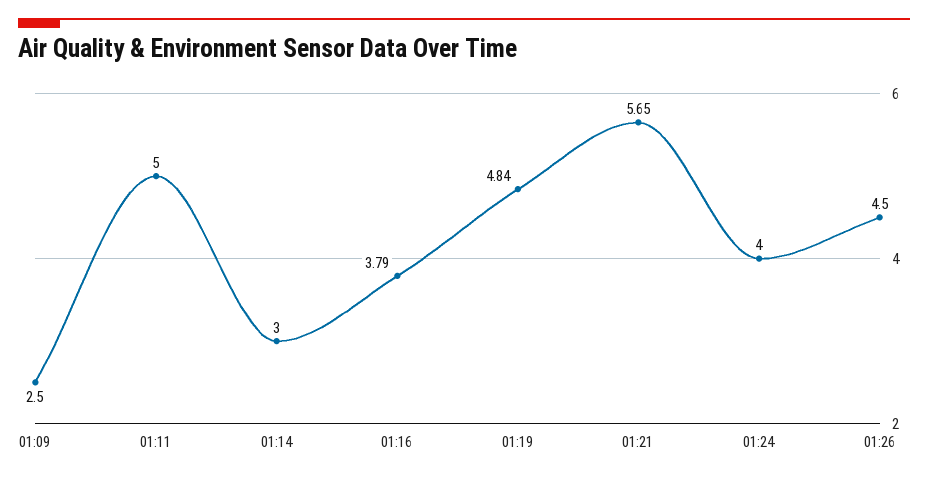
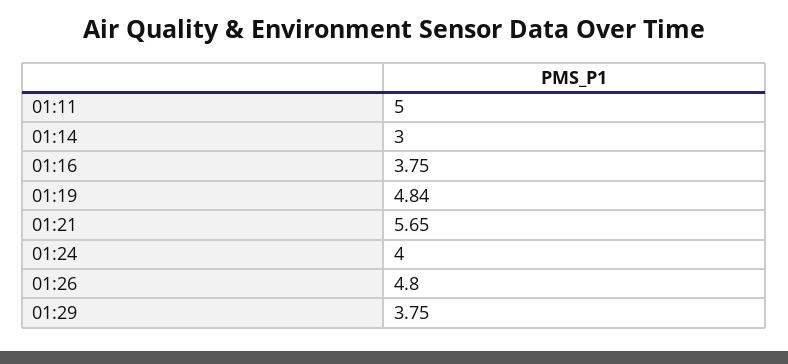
01:09: 2.5 -> none
01:16: 3.79 -> 3.75
01:26: 4.5 -> 4.8
01:29: none -> 3.75

